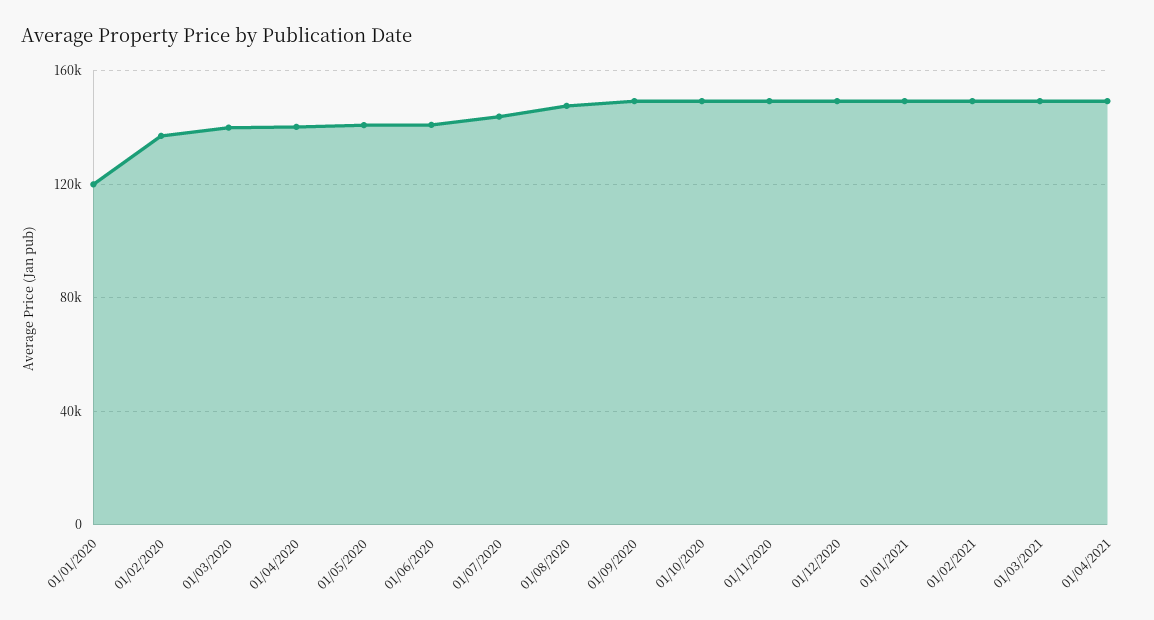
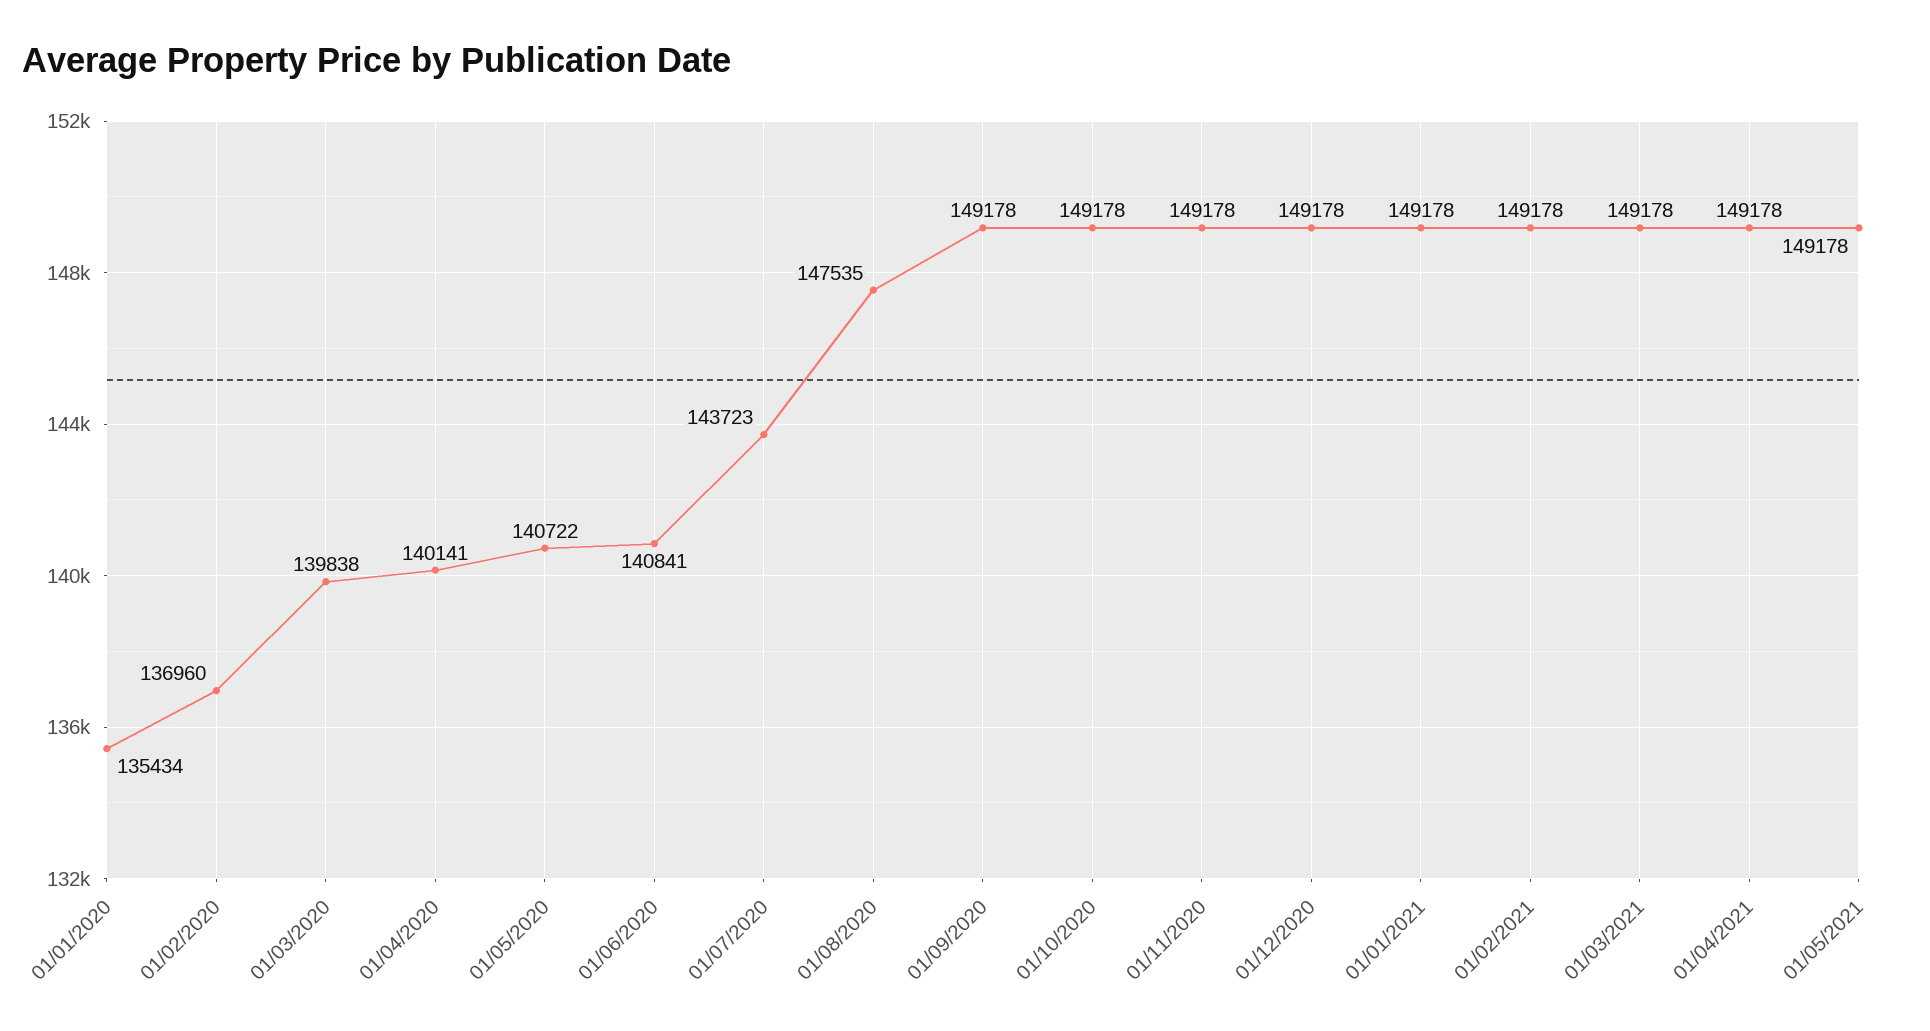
01/01/2020: 120000 -> 135434
01/05/2021: none -> 149178

